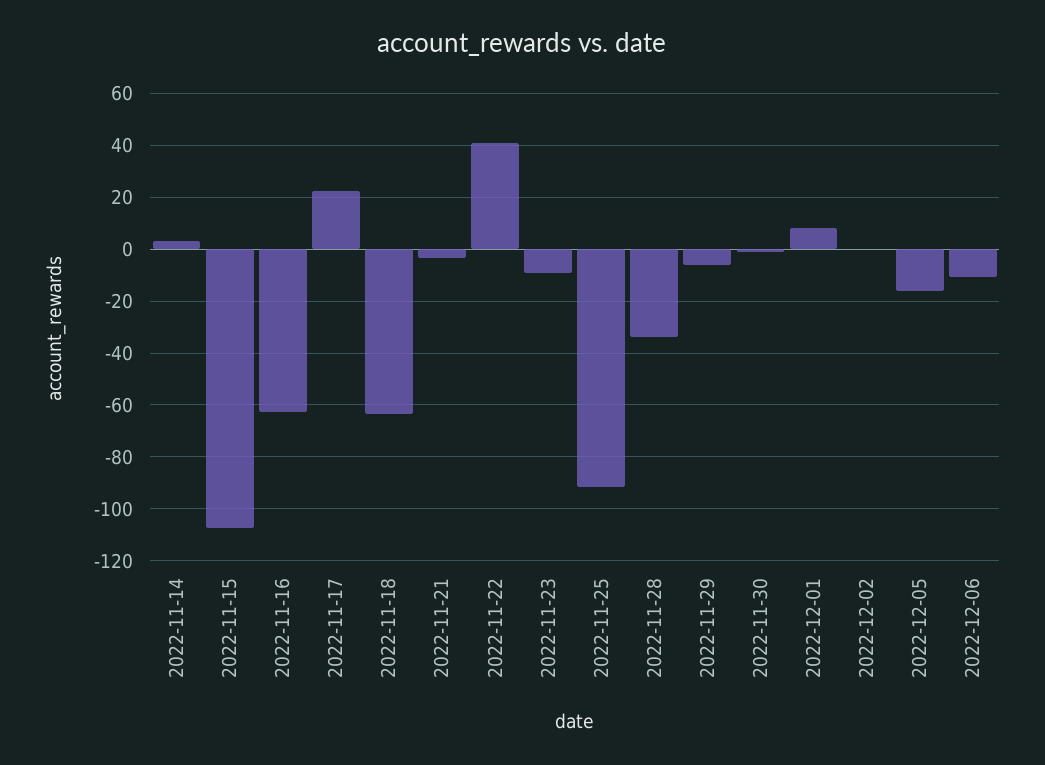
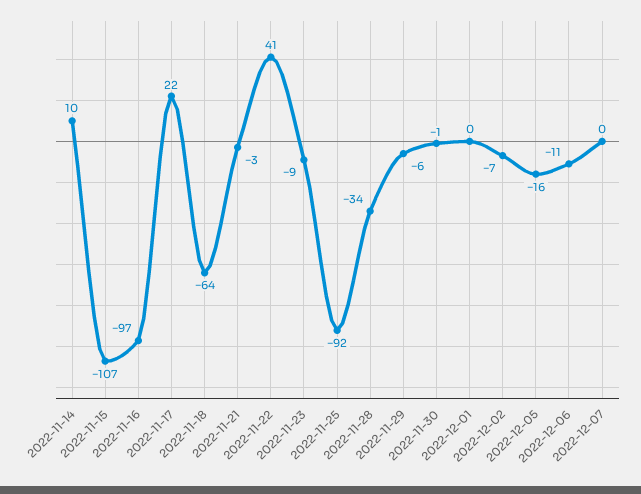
2022-11-14: 2.5 -> 10
2022-11-16: -62.5 -> -97
2022-12-01: 7.5 -> 0
2022-12-02: 0 -> -7
2022-12-07: none -> 0

